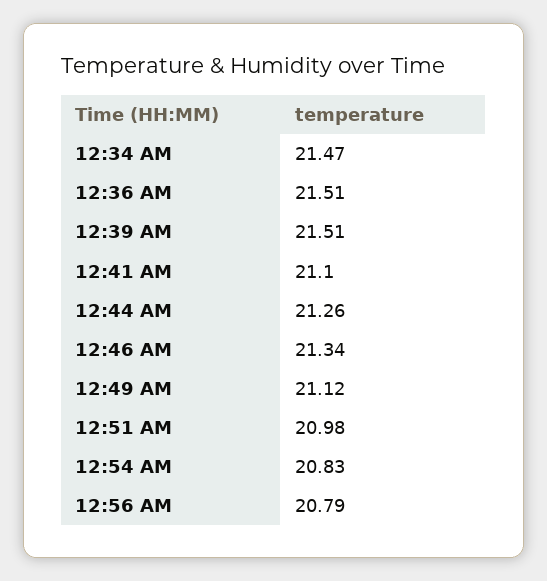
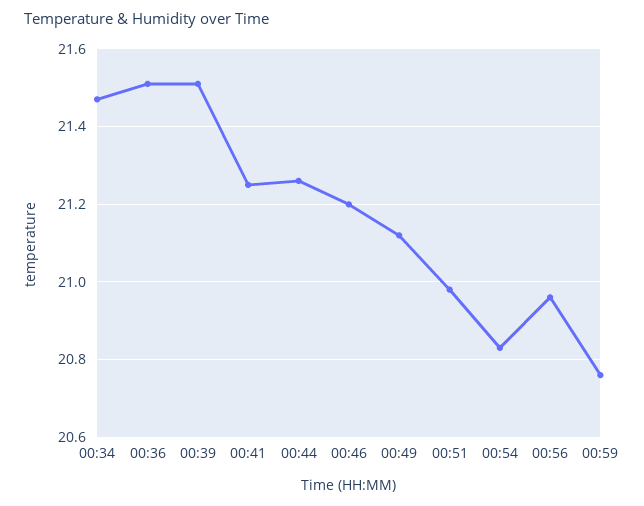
12:41 AM: 21.1 -> 21.25
12:46 AM: 21.34 -> 21.2
12:56 AM: 20.79 -> 20.95
00:59: none -> 20.75

